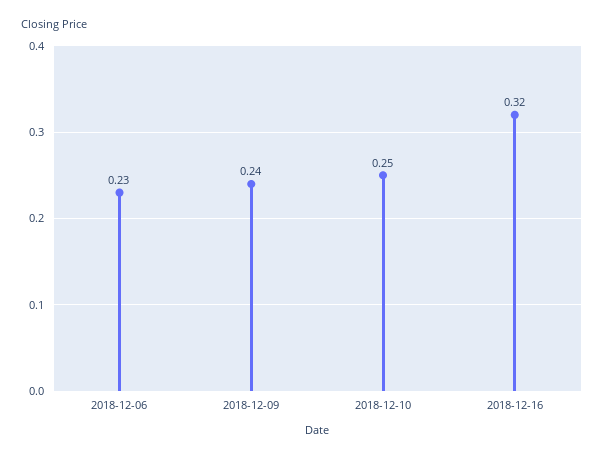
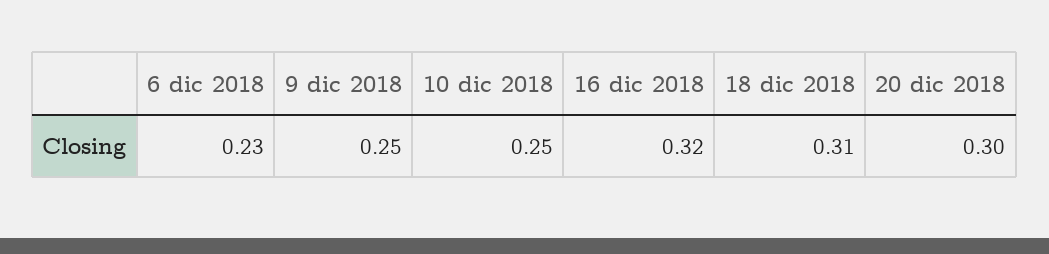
2018-12-09: 0.24 -> 0.25
18 dic 2018: none -> 0.31
20 dic 2018: none -> 0.3

